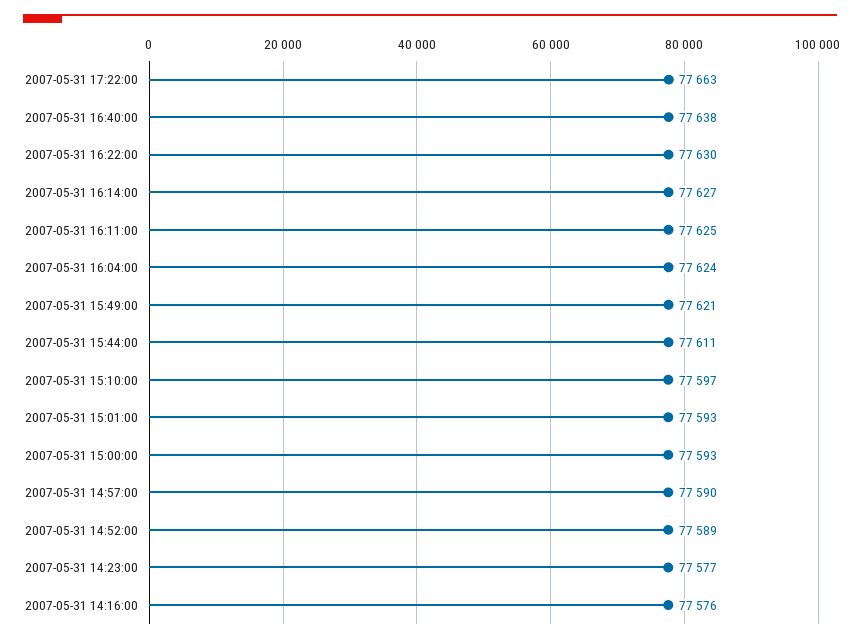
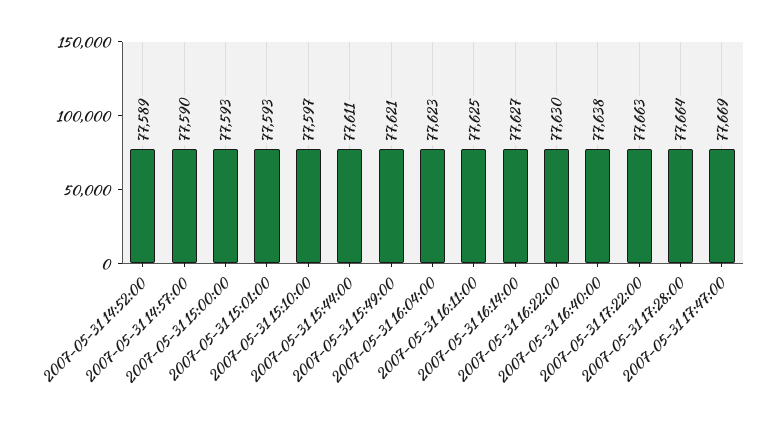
2007-05-31 16:04:00: 77624 -> 77623
2007-05-31 14:23:00: 77577 -> none
2007-05-31 14:16:00: 77576 -> none
2007-05-31 17:28:00: none -> 77664
2007-05-31 17:47:00: none -> 77669

